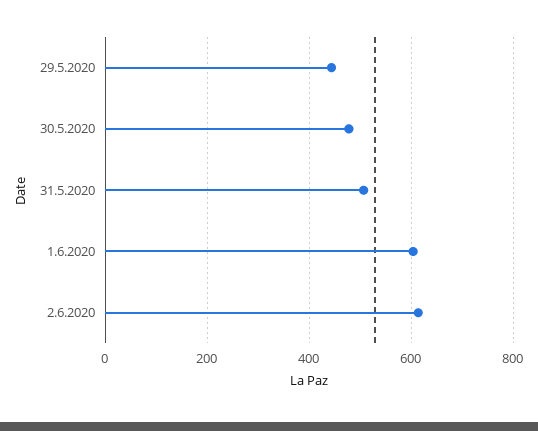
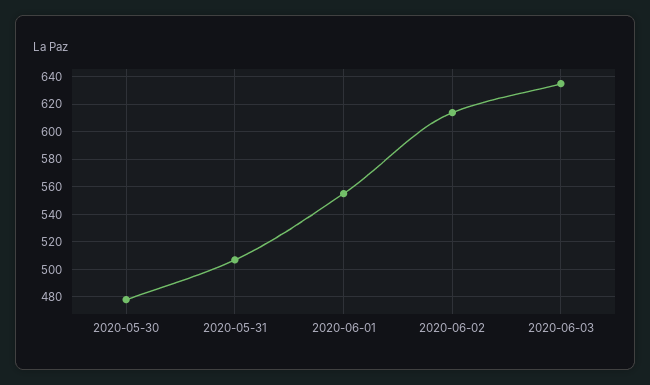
29.5.2020: 440 -> none
1.6.2020: 600 -> 555
2020-06-03: none -> 635

